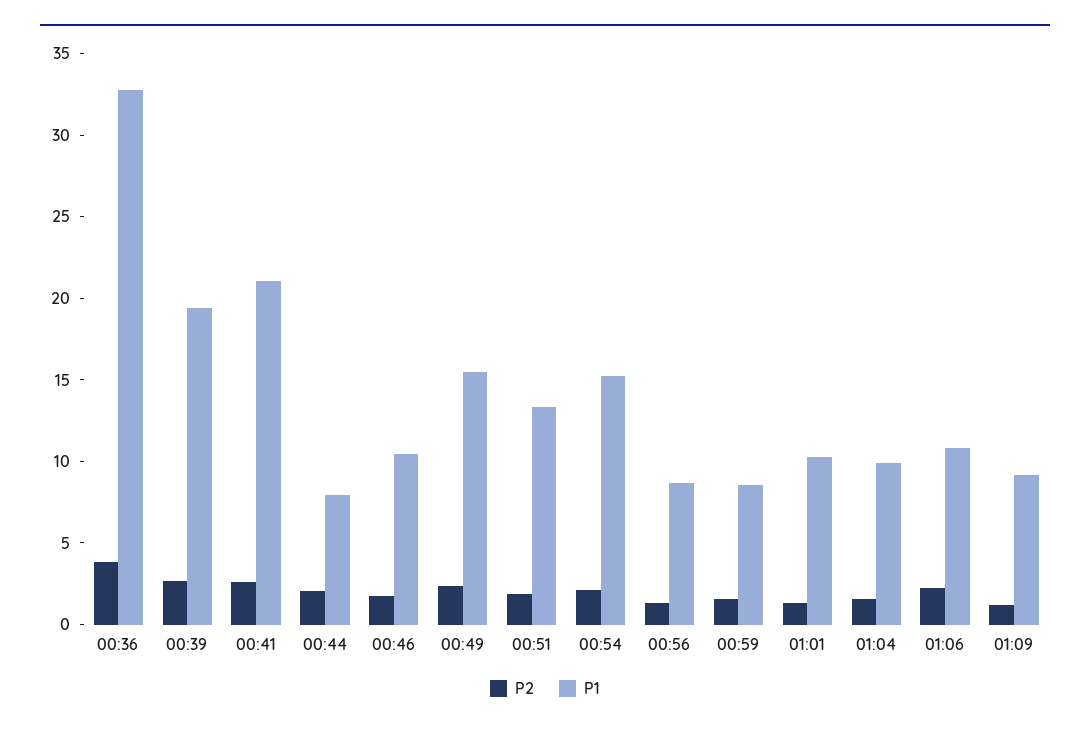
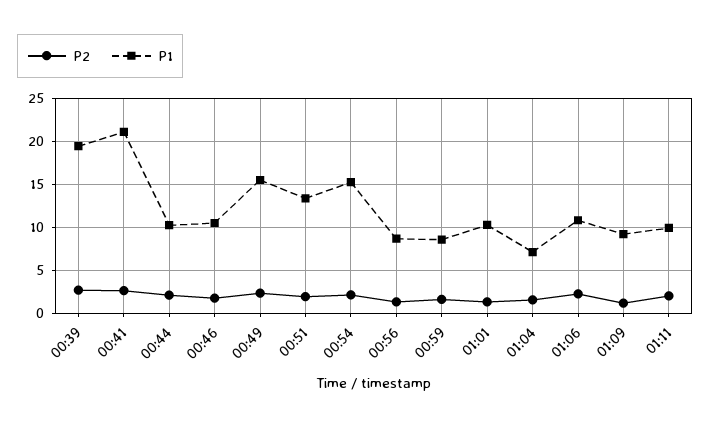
P2, 00:36: 4 -> none
P1, 00:36: 33 -> none
P1, 00:44: 8 -> 10
P1, 01:04: 10 -> 7
P2, 01:11: none -> 2
P1, 01:11: none -> 10

